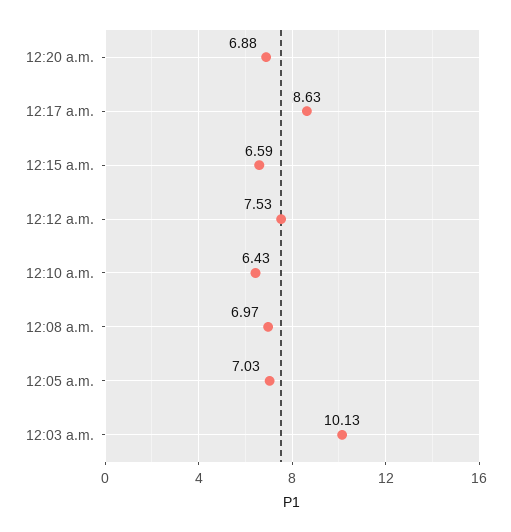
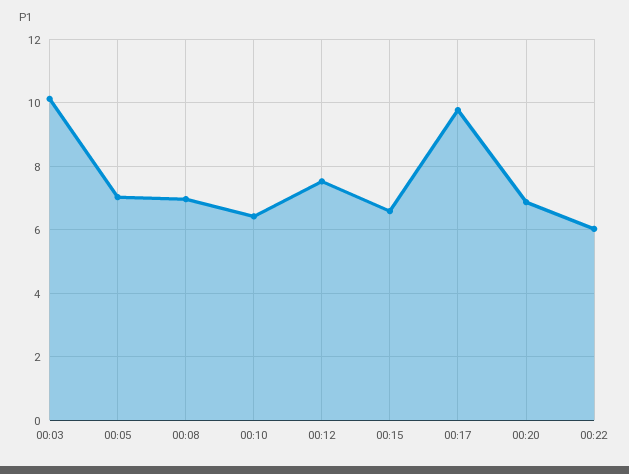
12:17 a.m.: 8.63 -> 9.8
00:22: none -> 6

